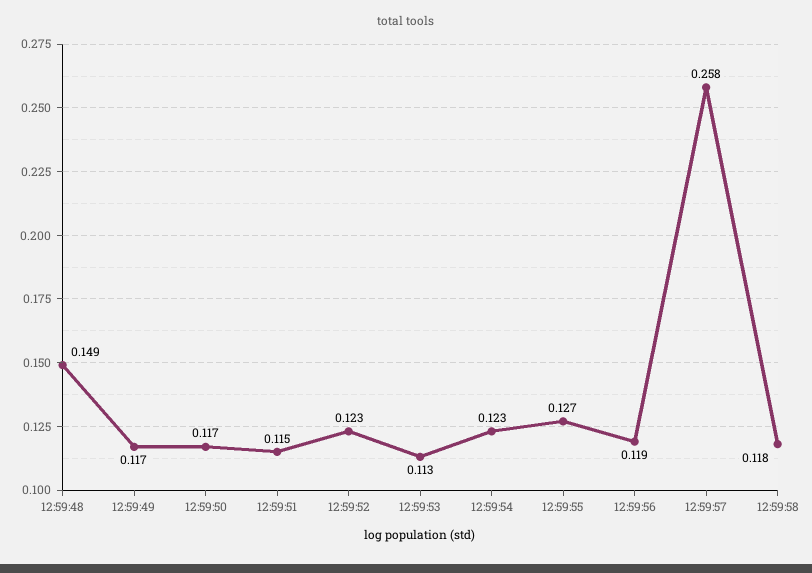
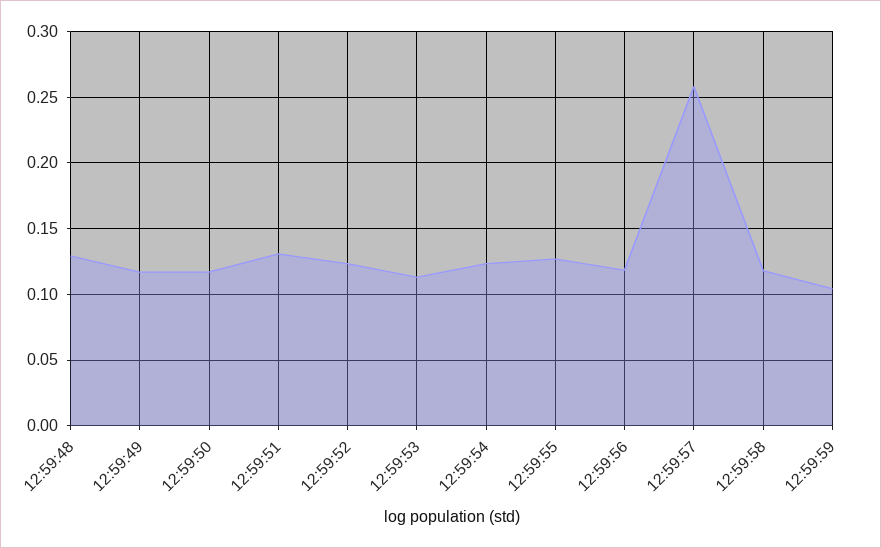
12:59:48: 0.149 -> 0.13
12:59:51: 0.115 -> 0.13
12:59:59: none -> 0.105

